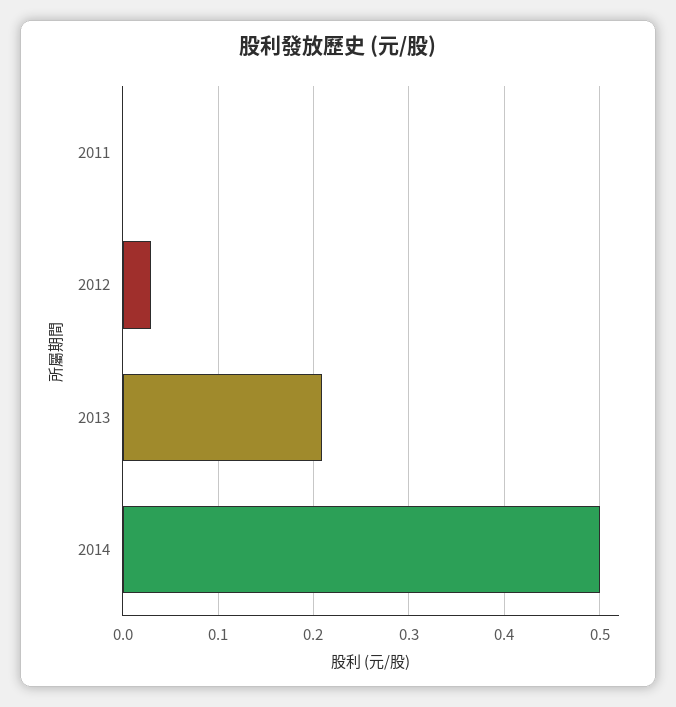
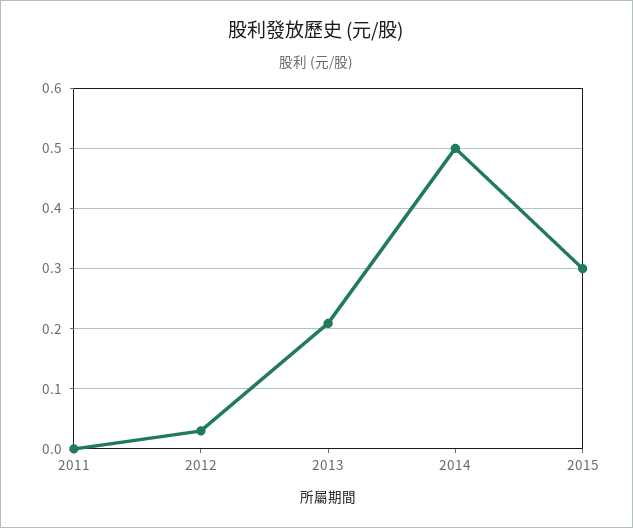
2015: none -> 0.3

